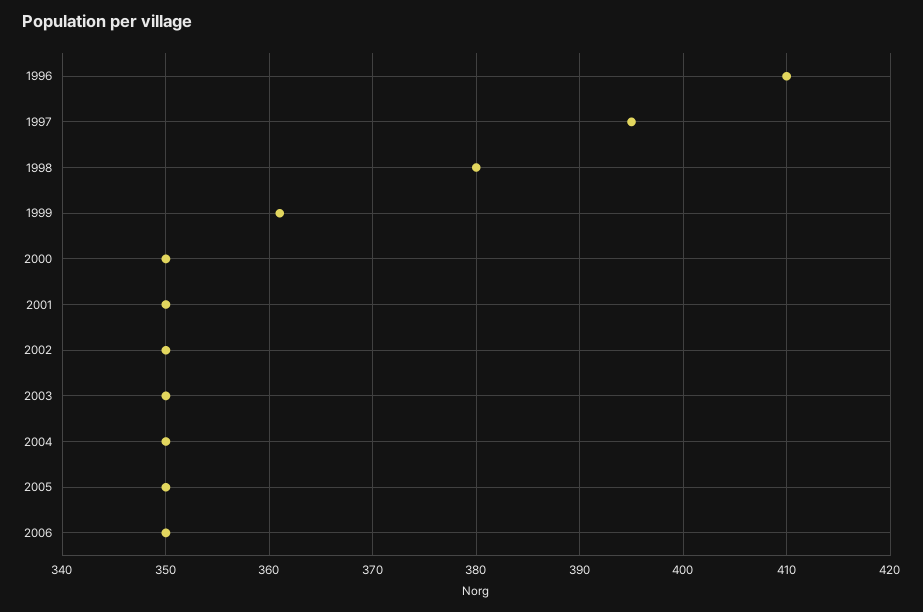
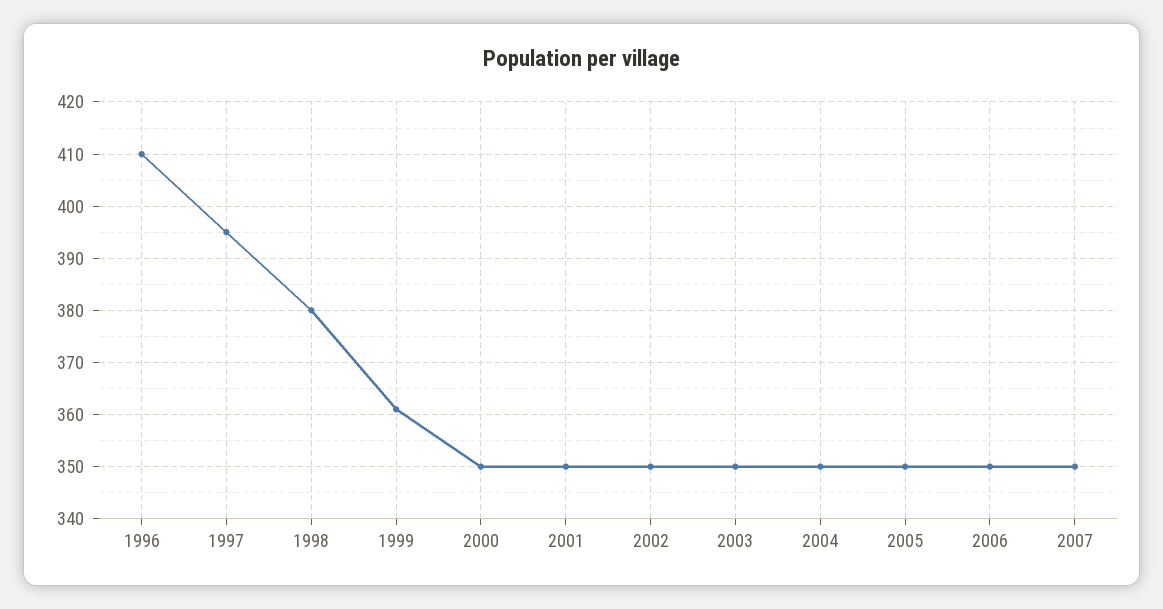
2007: none -> 350

